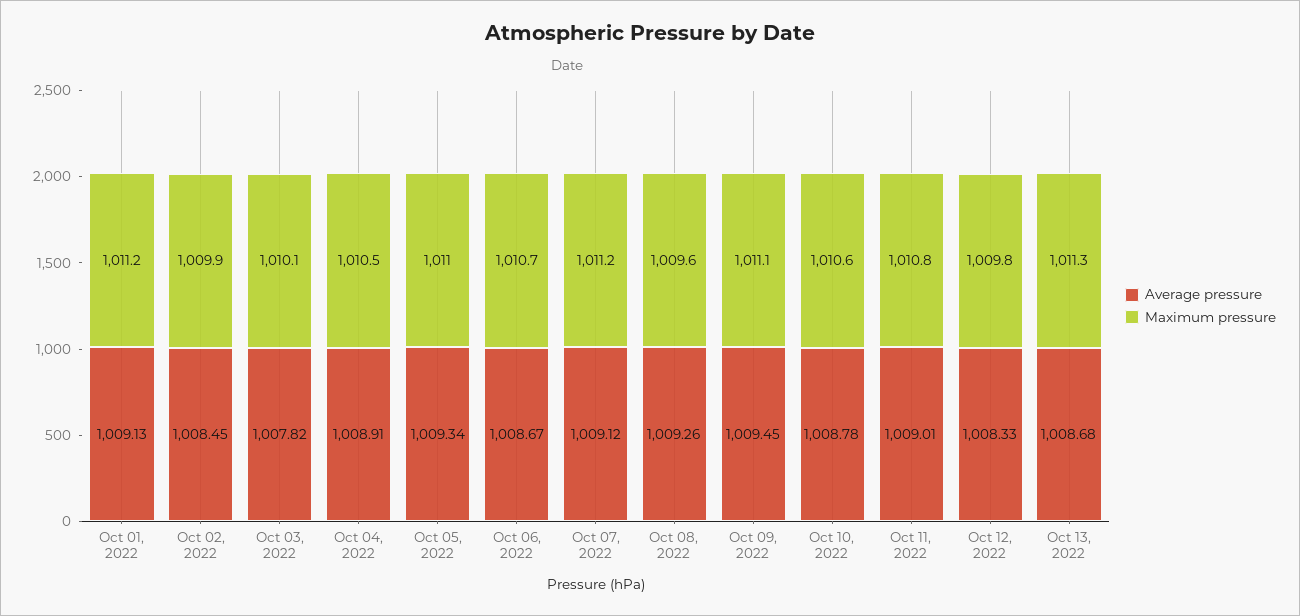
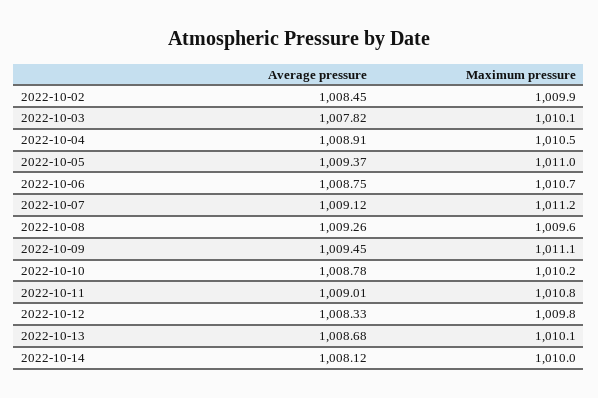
Average pressure, Oct 01, 2022: 1009.13 -> none
Maximum pressure, Oct 01, 2022: 1011.2 -> none
Average pressure, Oct 05, 2022: 1009.34 -> 1009.37
Average pressure, Oct 06, 2022: 1008.67 -> 1008.75
Maximum pressure, Oct 10, 2022: 1010.6 -> 1010.2
Maximum pressure, Oct 13, 2022: 1011.3 -> 1010.1
Average pressure, 2022-10-14: none -> 1008.12
Maximum pressure, 2022-10-14: none -> 1010

